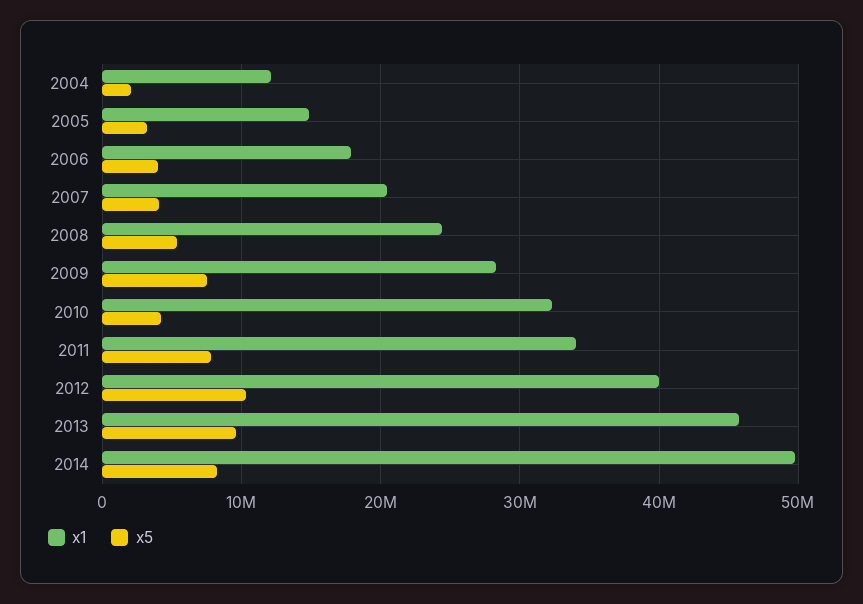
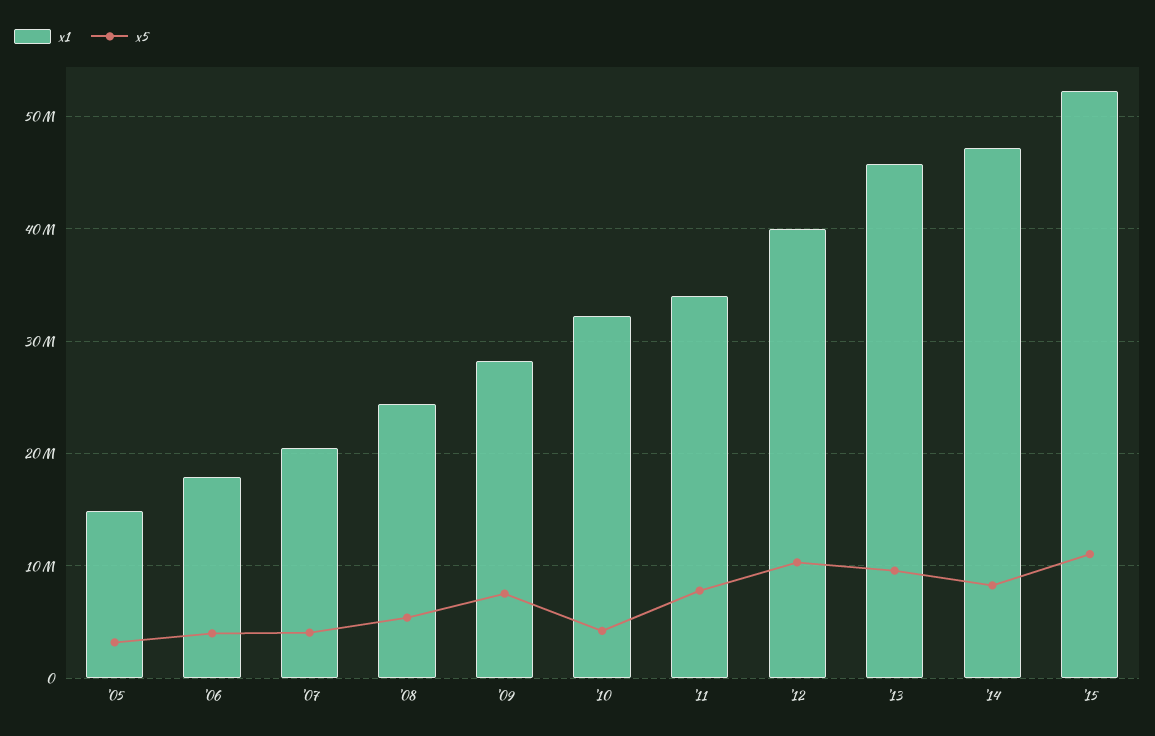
x1, 2004: 12000000 -> none
x5, 2004: 2000000 -> none
x1, 2014: 50000000 -> 47000000
x1, '15: none -> 52000000
x5, '15: none -> 11000000

